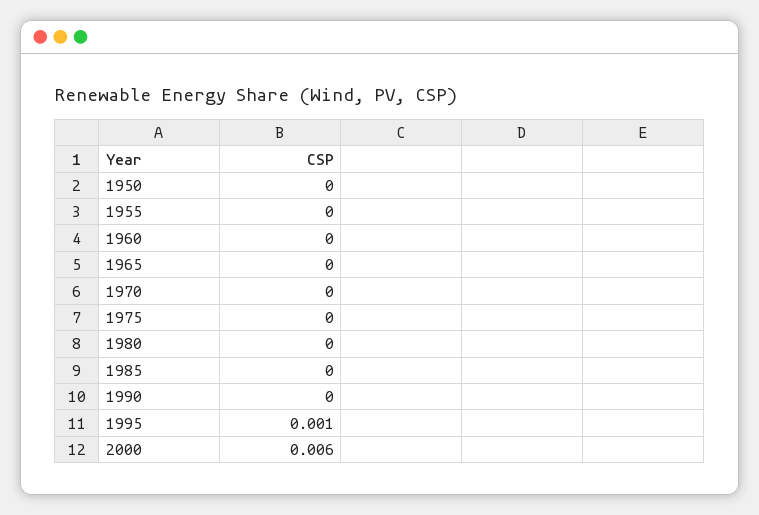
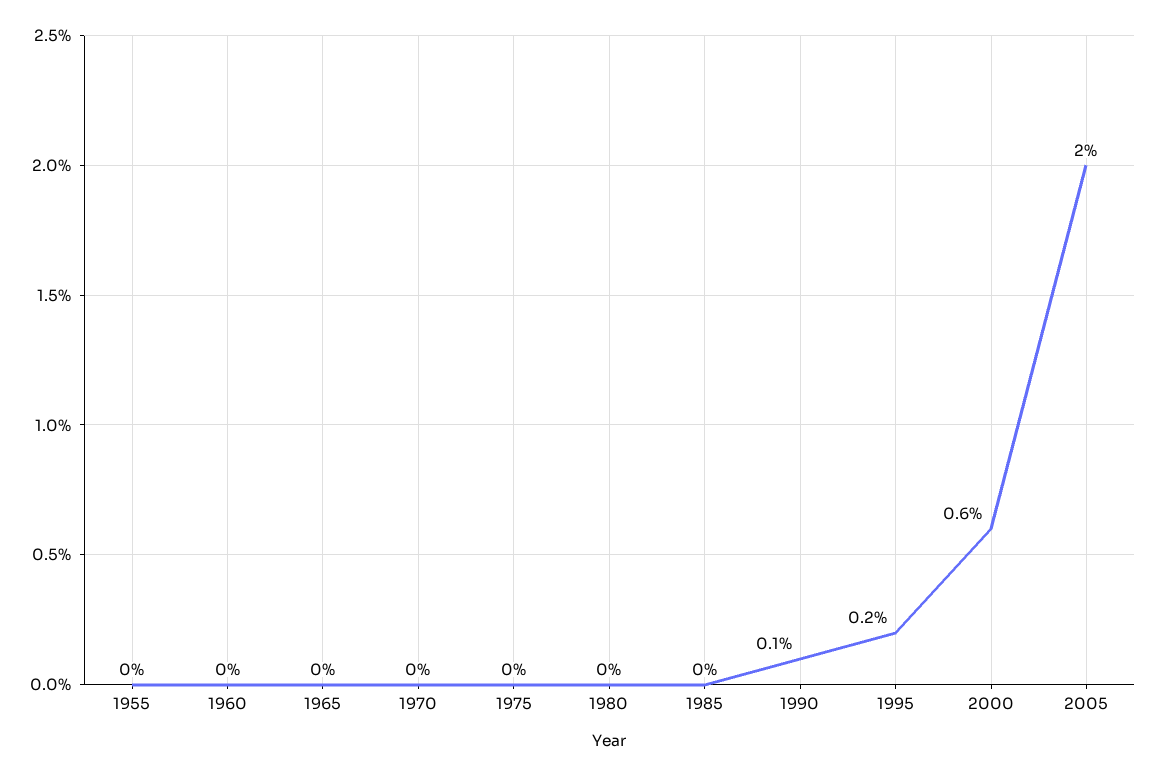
1950: 0 -> none
1990: 0 -> 0.001
1995: 0.001 -> 0.002
2005: none -> 0.02

